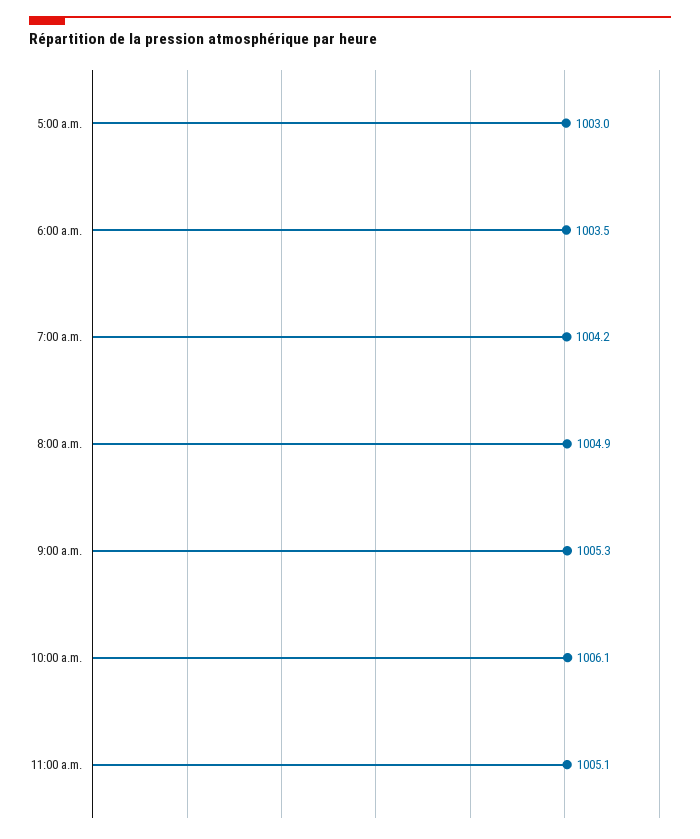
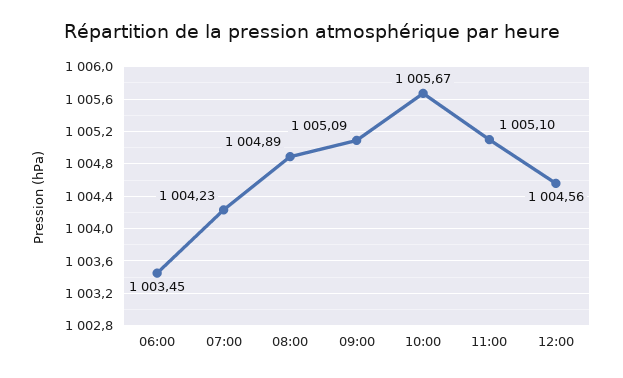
5:00 a.m.: 1003 -> none
9:00 a.m.: 1005.3 -> 1005.09
10:00 a.m.: 1006.1 -> 1005.67
12:00: none -> 1004.56

